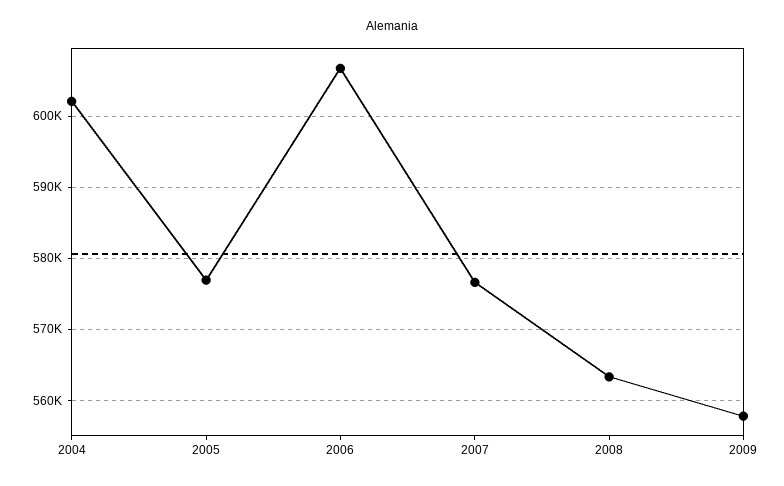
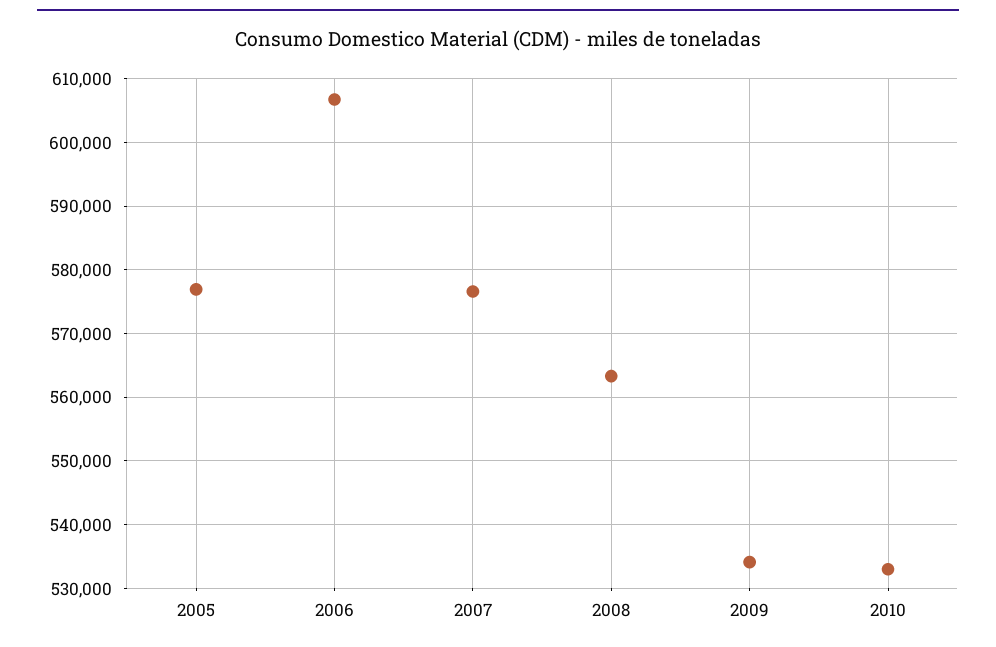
2004: 602000 -> none
2009: 558000 -> 534000
2010: none -> 533000

